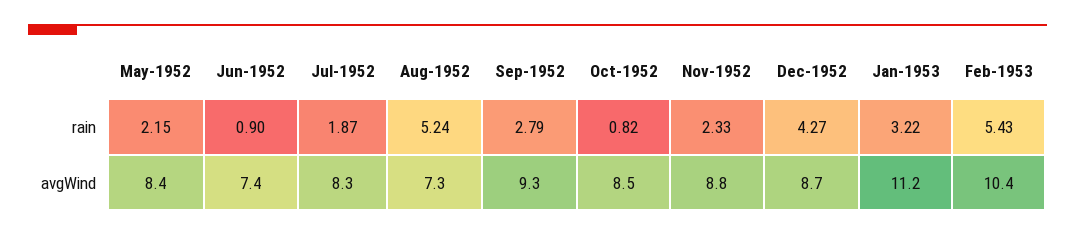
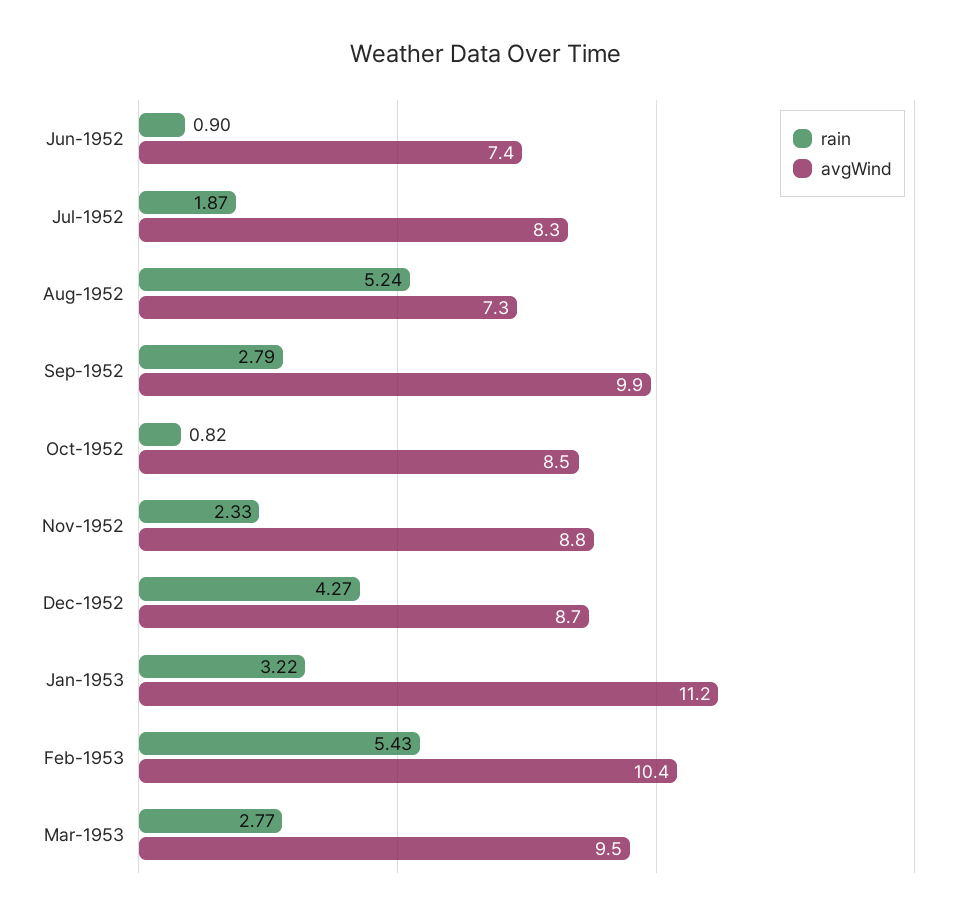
rain, May-1952: 2.15 -> none
avgWind, May-1952: 8.4 -> none
avgWind, Sep-1952: 9.3 -> 9.9
rain, Mar-1953: none -> 2.77
avgWind, Mar-1953: none -> 9.5

